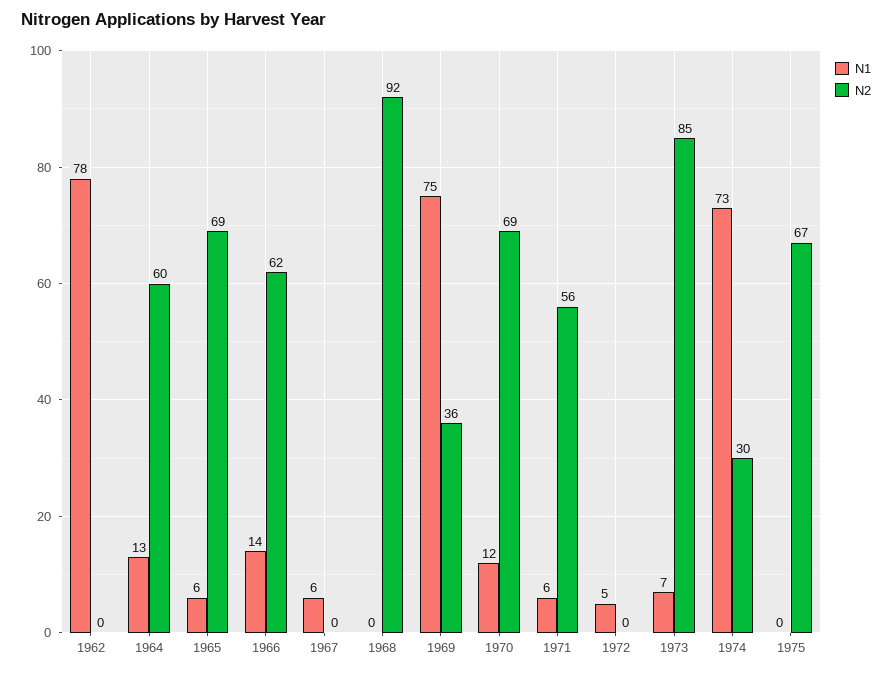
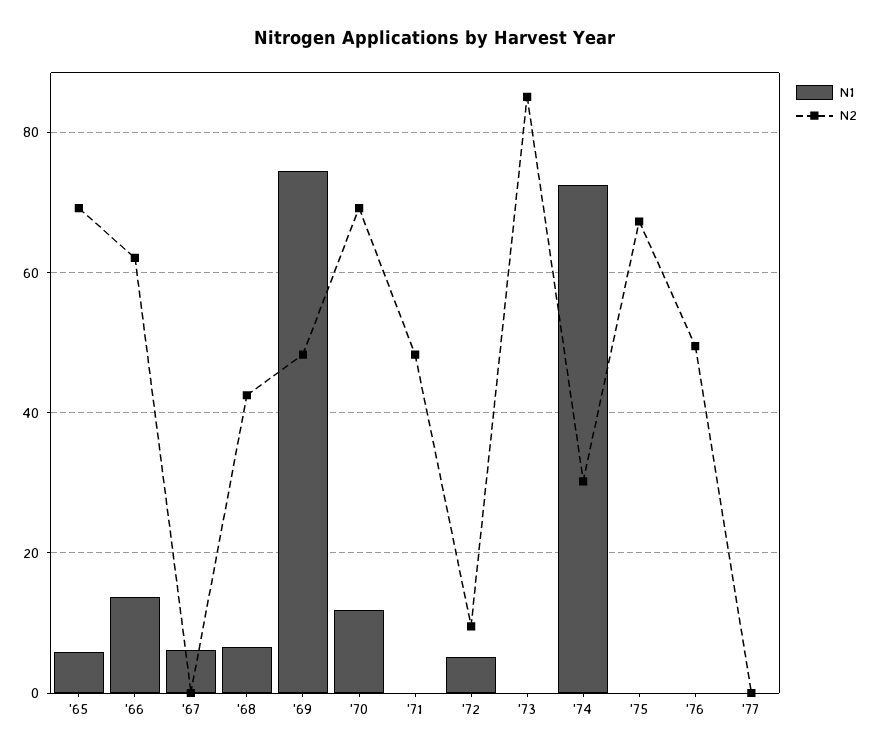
N1, 1962: 78 -> none
N2, 1962: 0 -> none
N1, 1964: 13 -> none
N2, 1964: 60 -> none
N1, 1968: 0 -> 6
N2, 1968: 92 -> 42
N2, 1969: 36 -> 48
N1, 1971: 6 -> 0
N2, 1971: 56 -> 48
N2, 1972: 0 -> 10
N1, 1973: 7 -> 0
N1, '76: none -> 0
N2, '76: none -> 50
N1, '77: none -> 0
N2, '77: none -> 0

